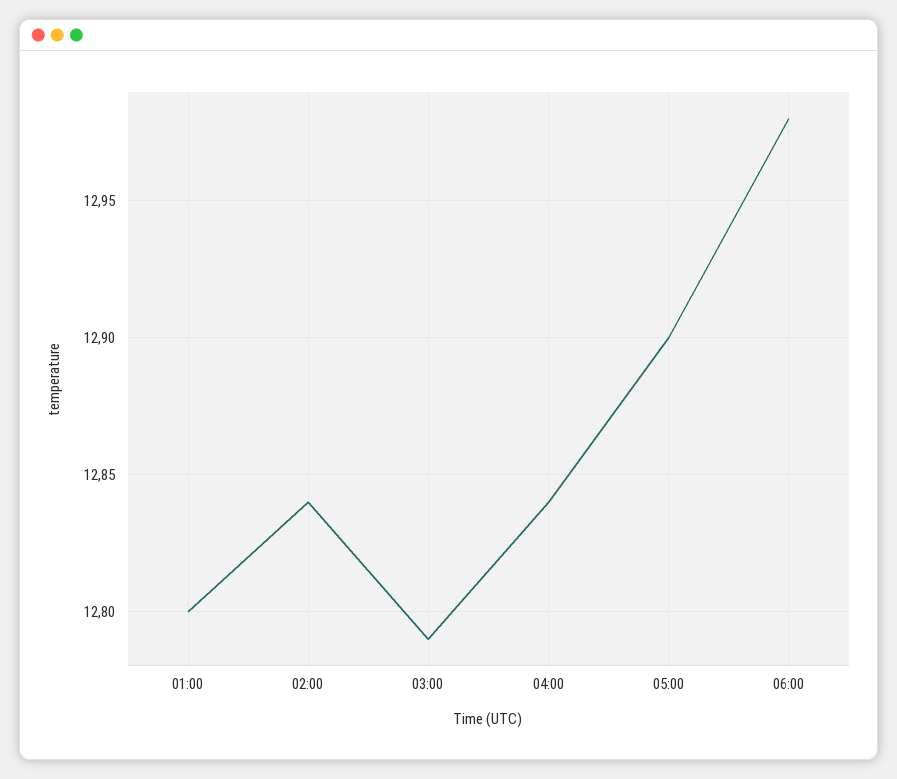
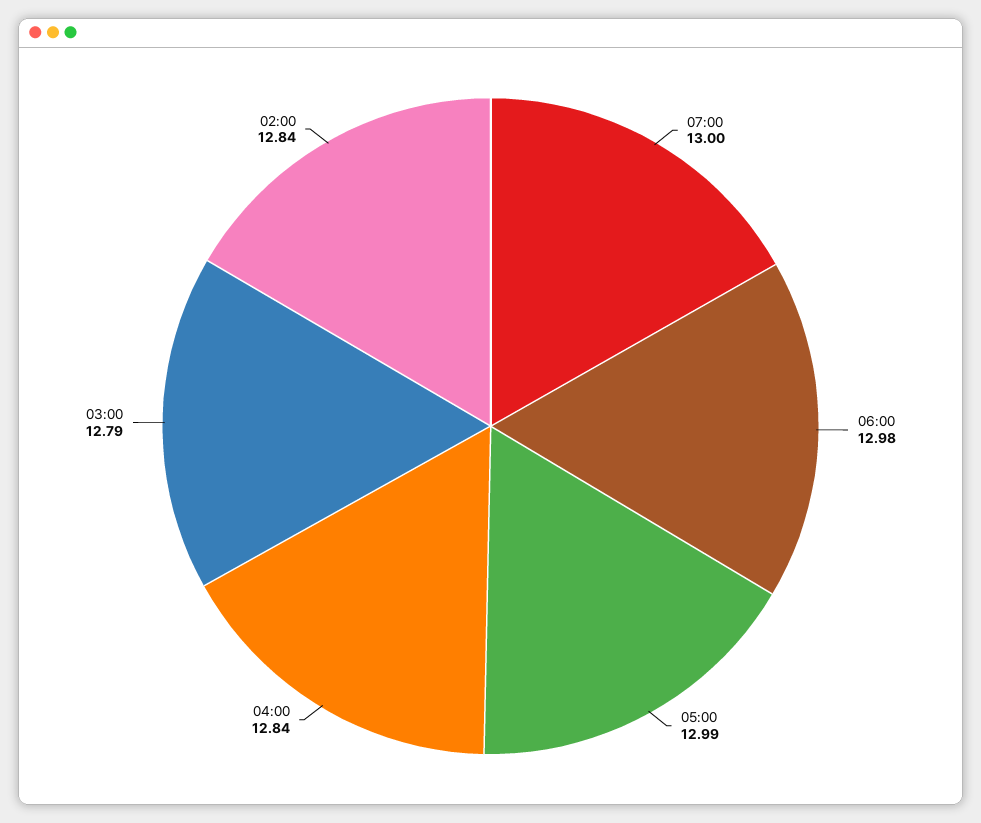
01:00: 12.8 -> none
05:00: 12.9 -> 12.99
07:00: none -> 13

